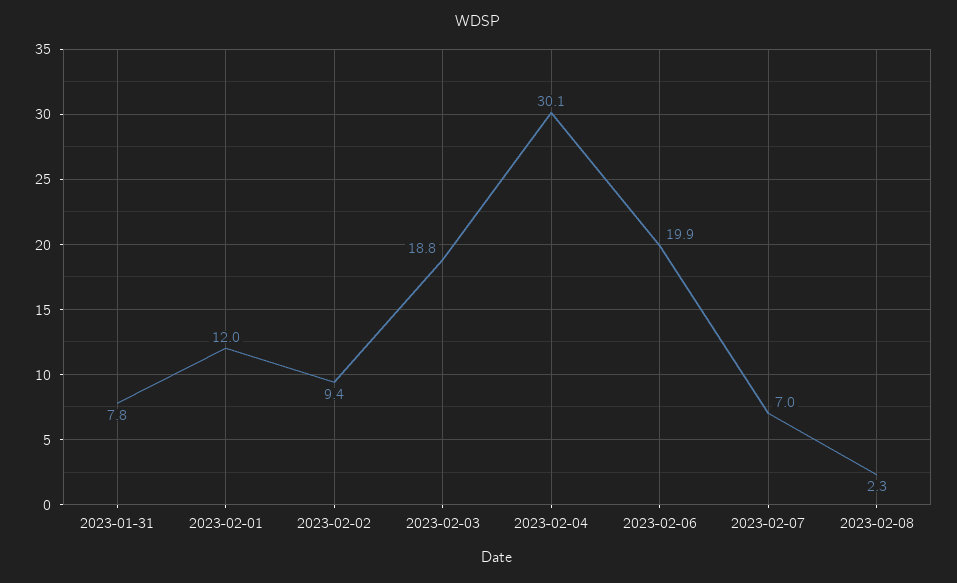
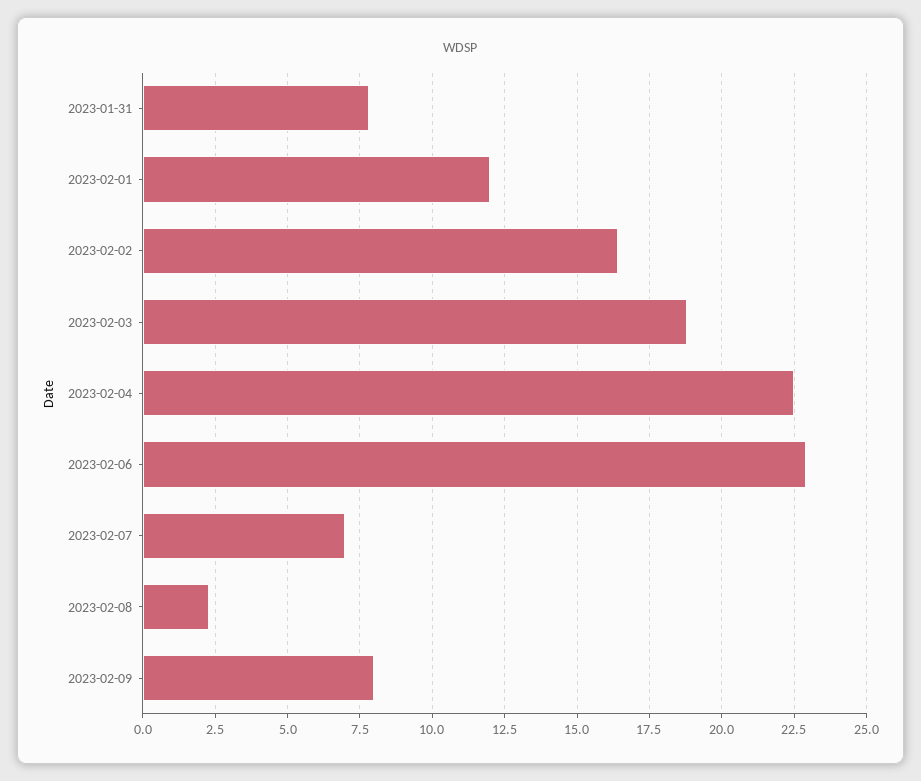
2023-02-02: 9.4 -> 16.5
2023-02-04: 30.1 -> 22.5
2023-02-06: 19.9 -> 23
2023-02-09: none -> 8

